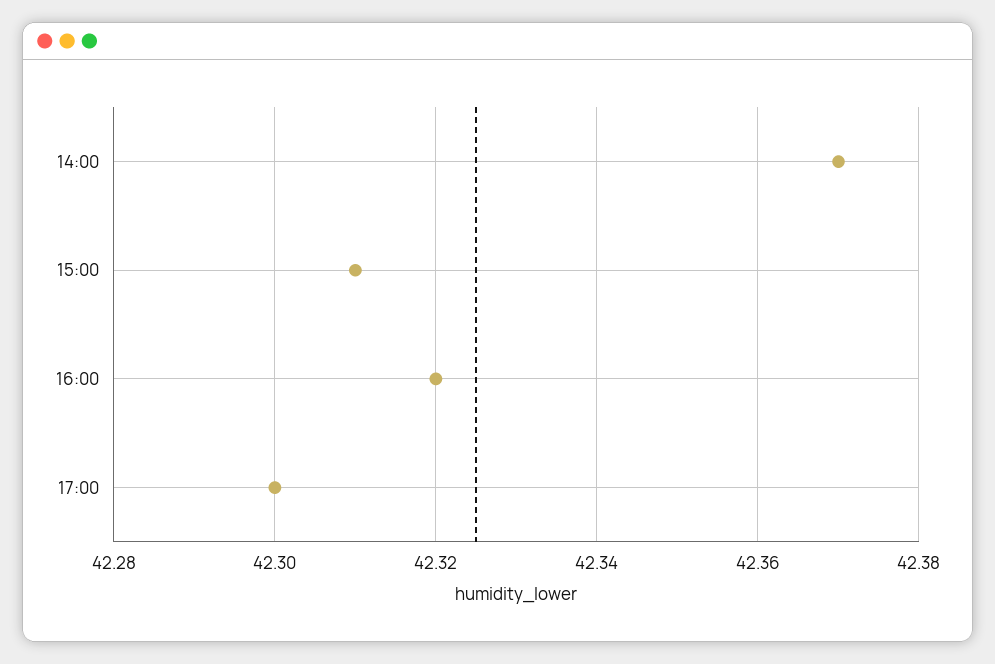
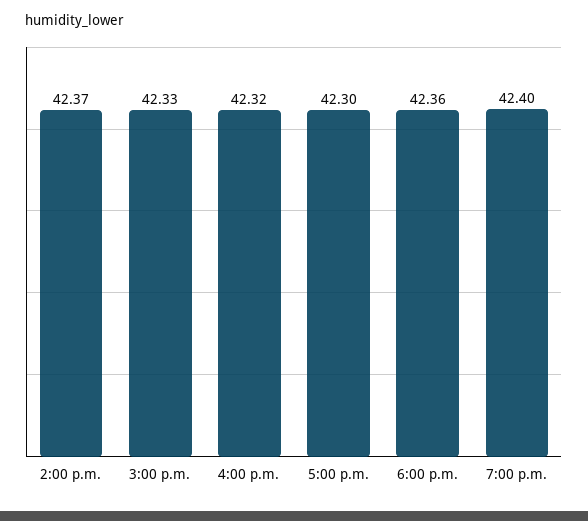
15:00: 42.31 -> 42.33
6:00 p.m.: none -> 42.36
7:00 p.m.: none -> 42.4

